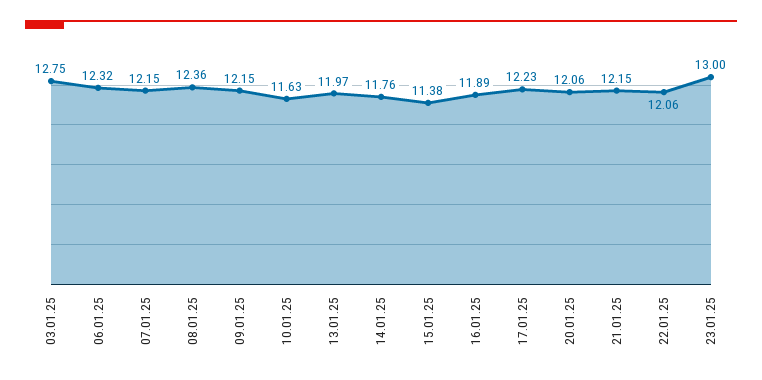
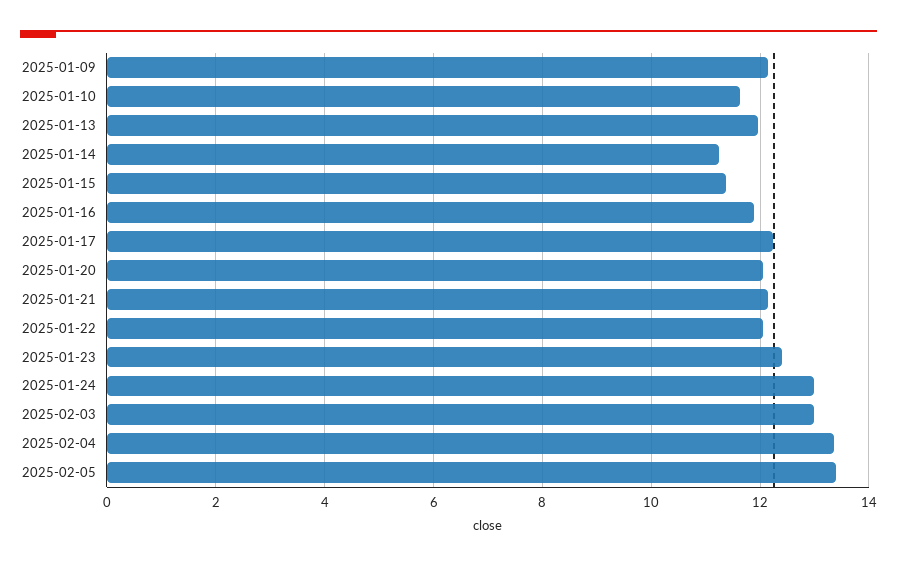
03.01.25: 12.75 -> none
06.01.25: 12.32 -> none
07.01.25: 12.15 -> none
08.01.25: 12.36 -> none
14.01.25: 11.76 -> 11.2
23.01.25: 13 -> 12.4
2025-01-24: none -> 13
2025-02-03: none -> 13
2025-02-04: none -> 13.4
2025-02-05: none -> 13.4

